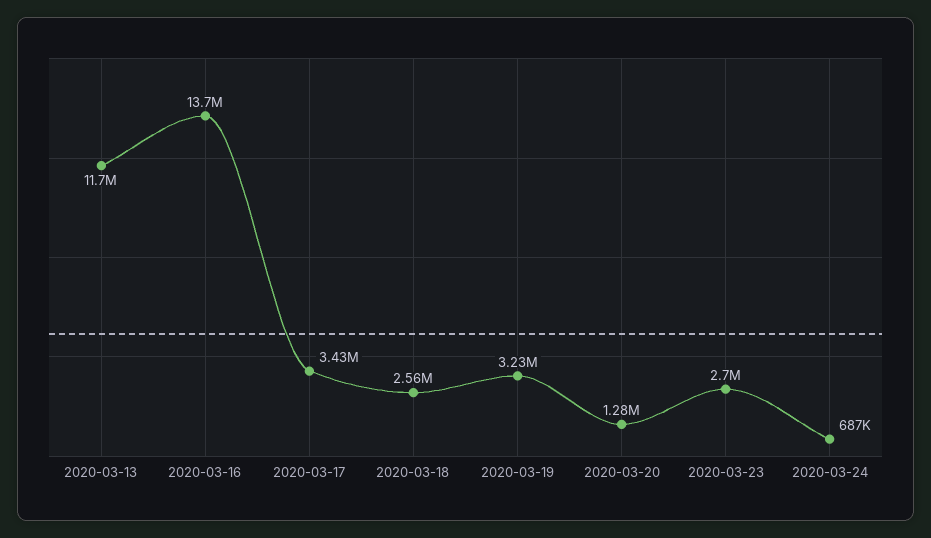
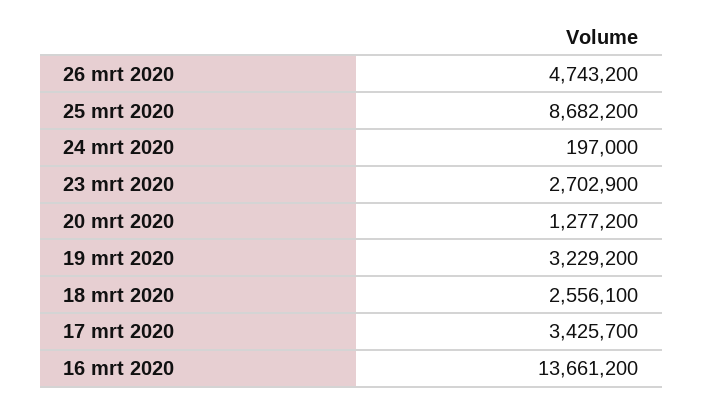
2020-03-13: 11700000 -> none
2020-03-24: 687000 -> 197000
26 mrt 2020: none -> 4743200
25 mrt 2020: none -> 8682200

